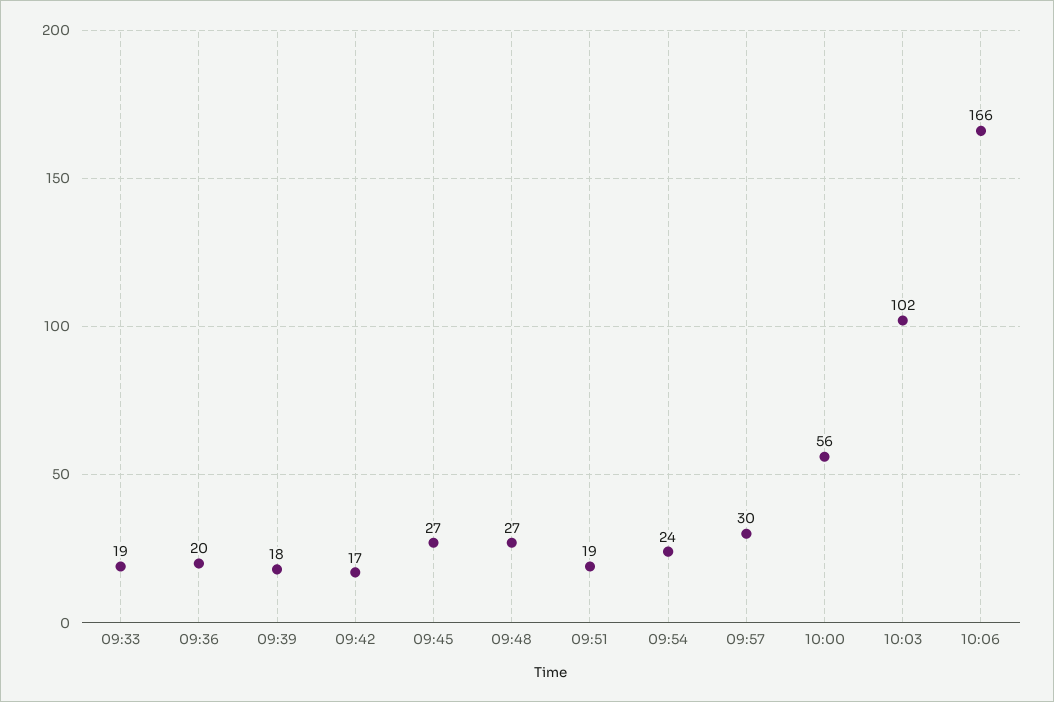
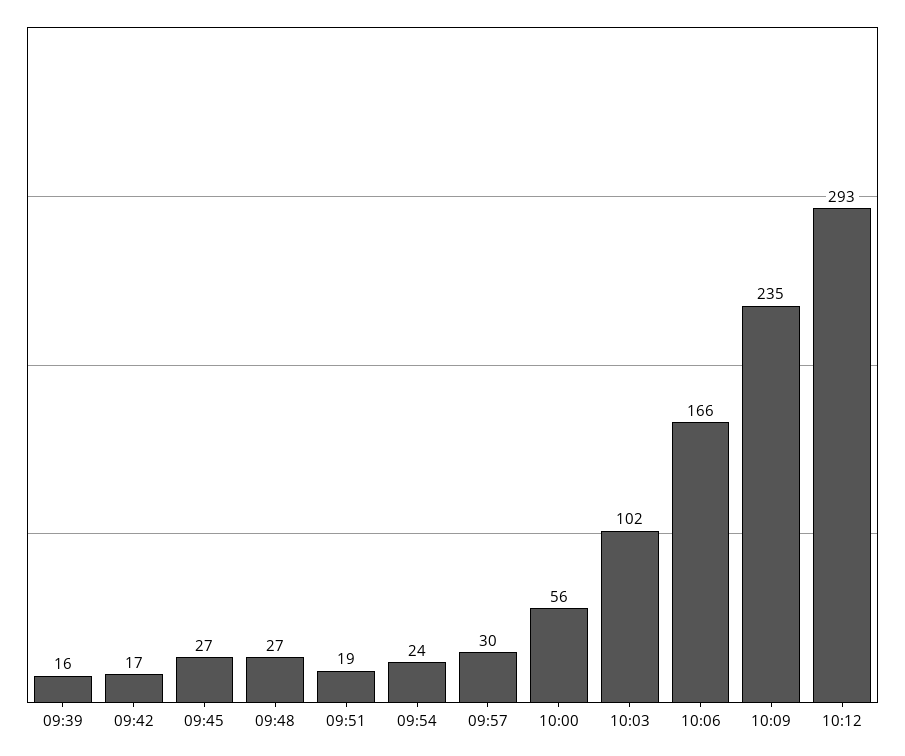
09:33: 19 -> none
09:36: 20 -> none
09:39: 18 -> 16
10:09: none -> 235
10:12: none -> 293

